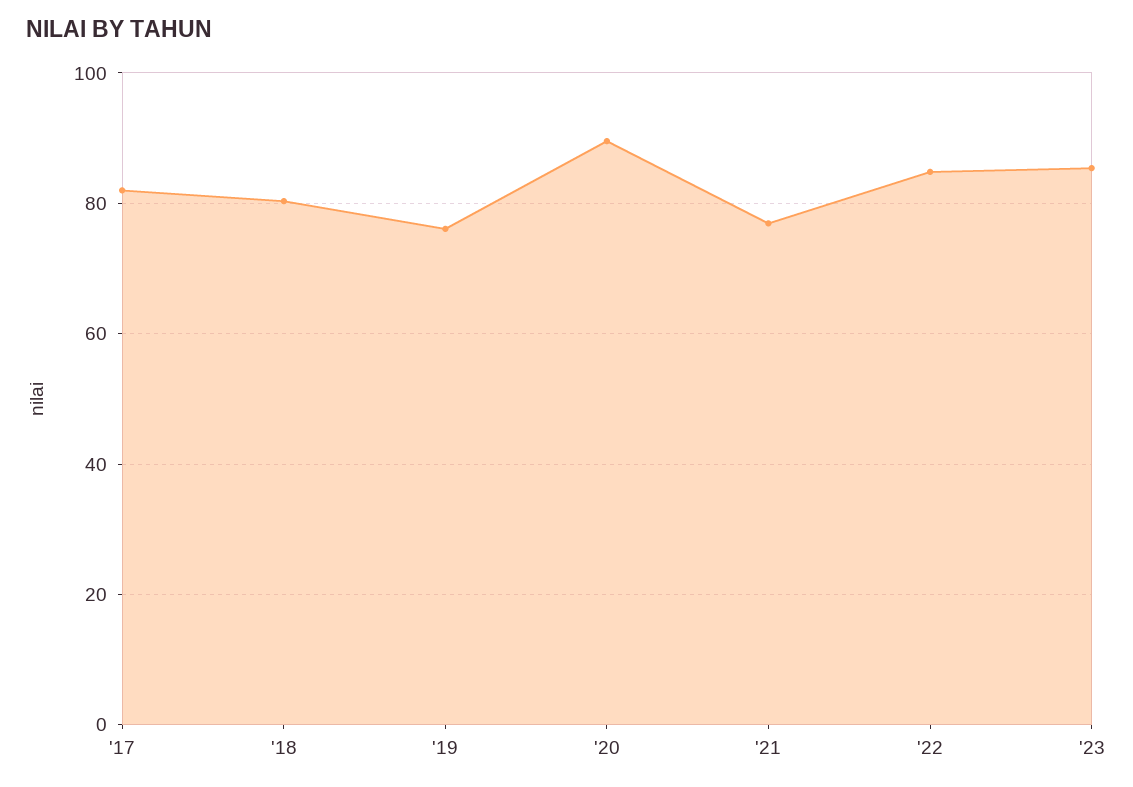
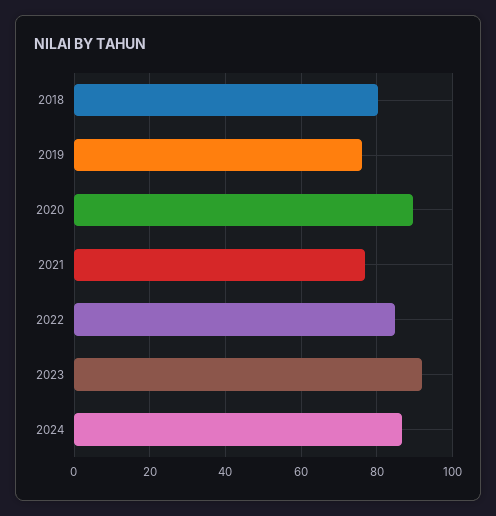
'17: 82 -> none
'23: 86 -> 92
2024: none -> 86

